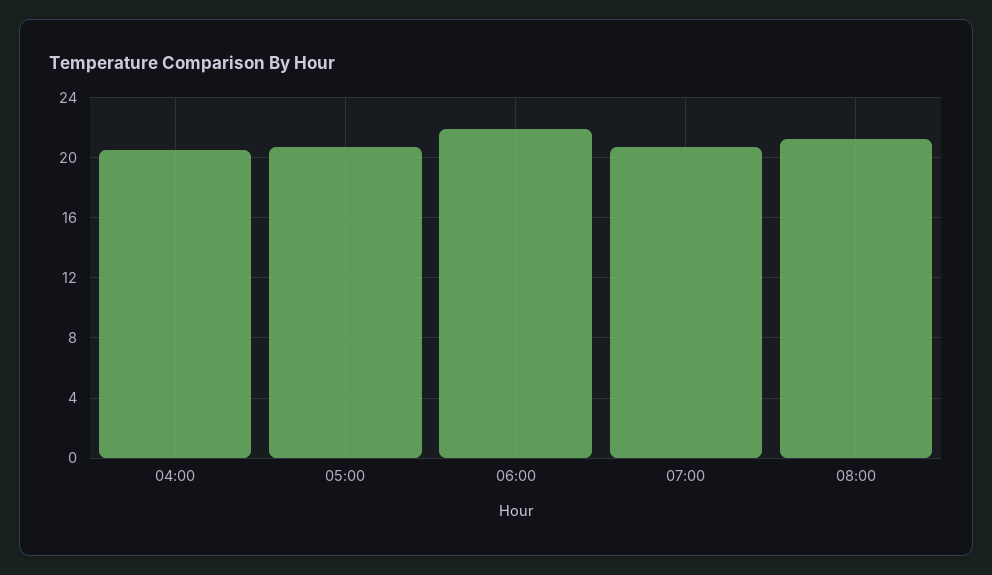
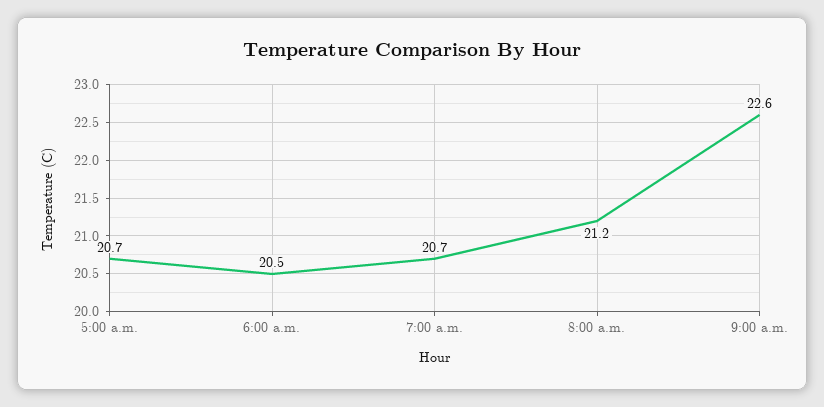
04:00: 20.5 -> none
06:00: 22 -> 20.5
9:00 a.m.: none -> 22.6

